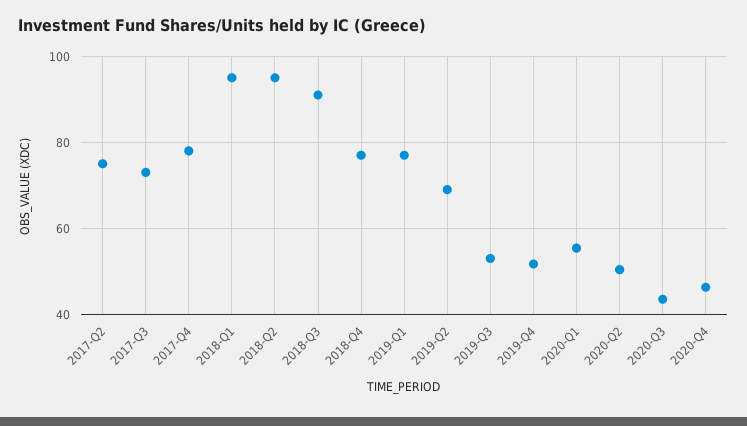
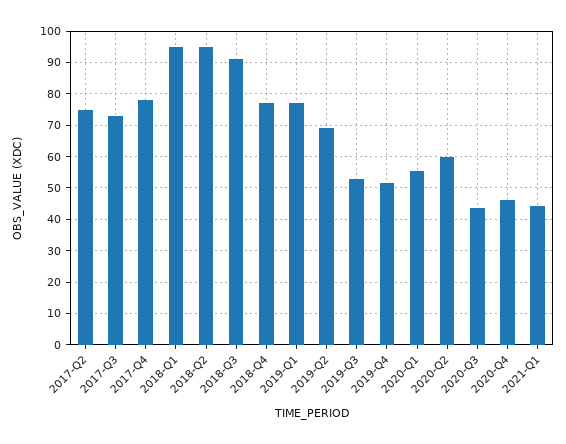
2020-Q2: 50 -> 60
2021-Q1: none -> 44

